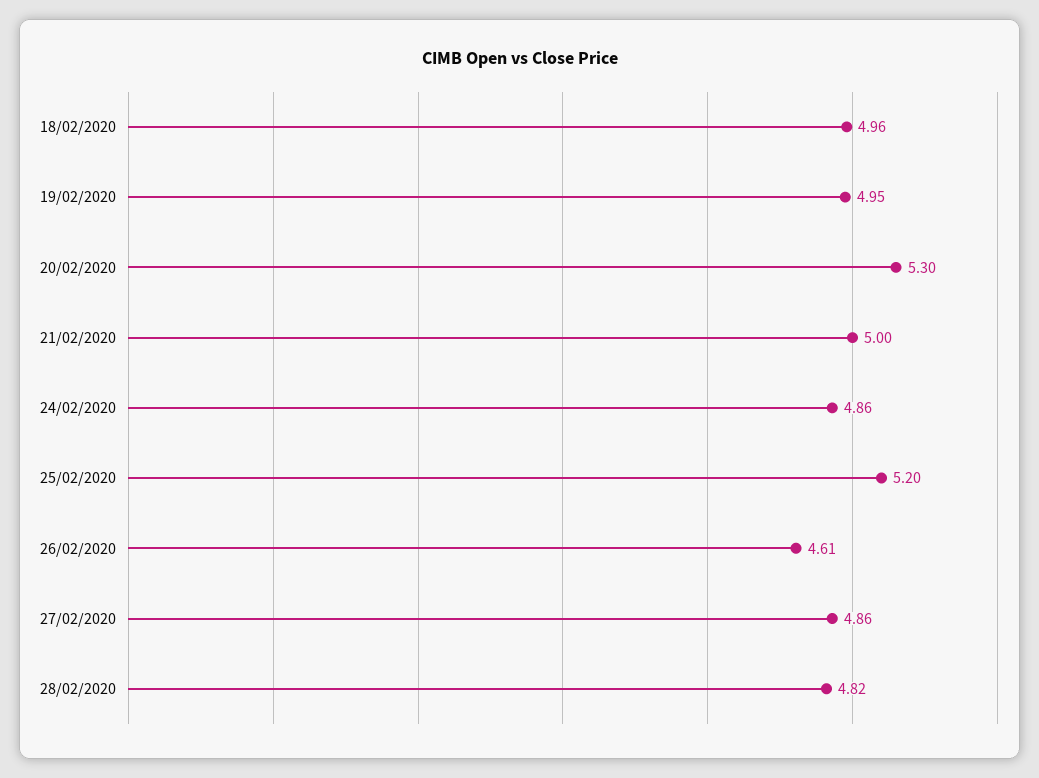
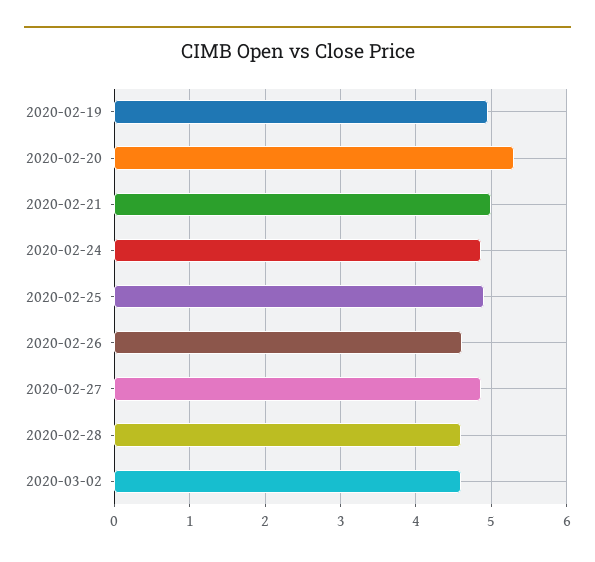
18/02/2020: 4.96 -> none
25/02/2020: 5.2 -> 4.9
28/02/2020: 4.82 -> 4.6
2020-03-02: none -> 4.6

